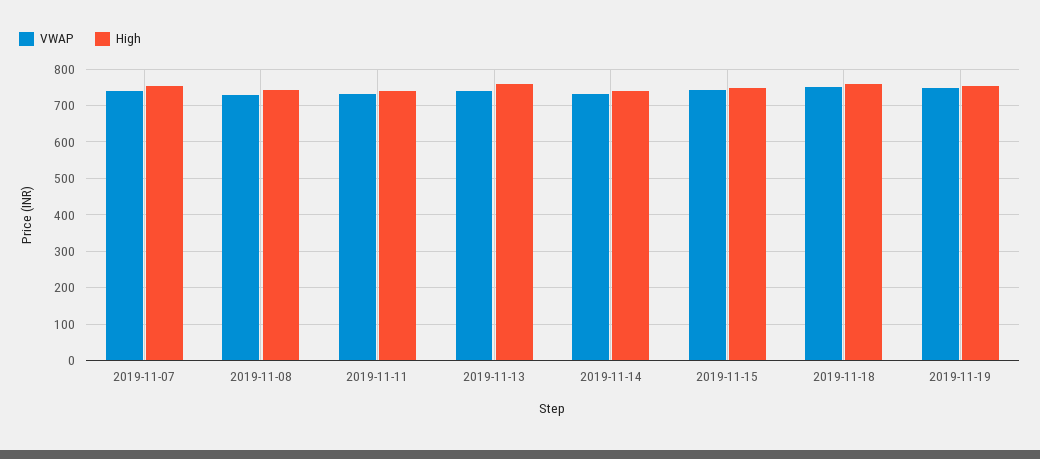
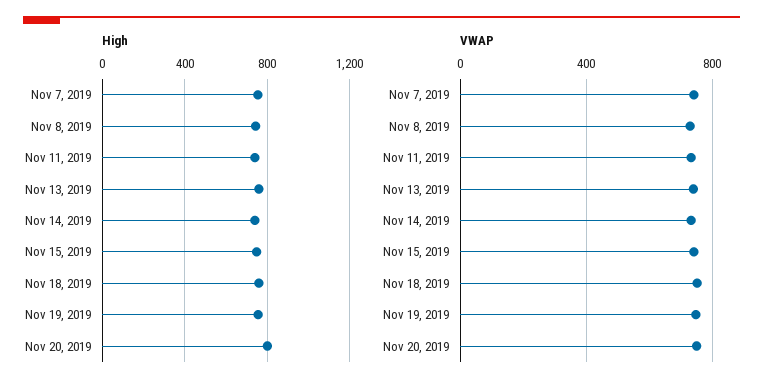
High, Nov 20, 2019: none -> 800
VWAP, Nov 20, 2019: none -> 750

